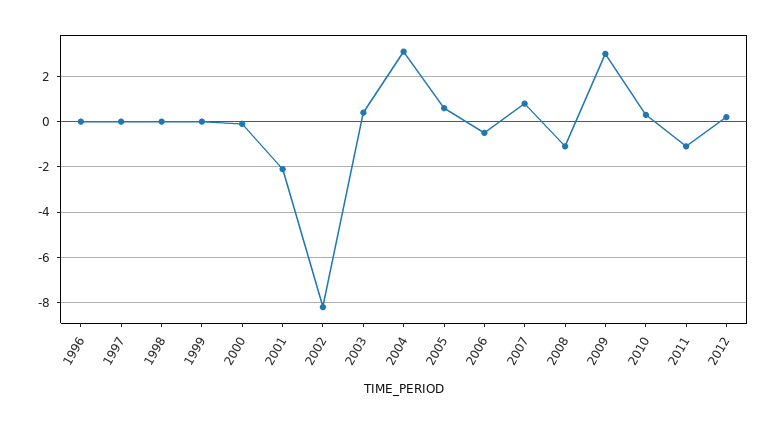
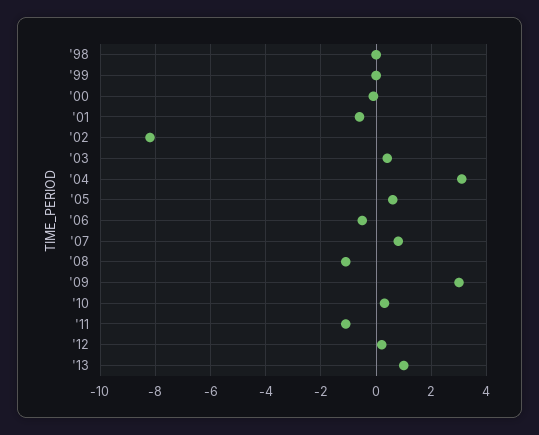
1996: 0 -> none
1997: 0 -> none
2001: -2 -> -0.5
'13: none -> 1

